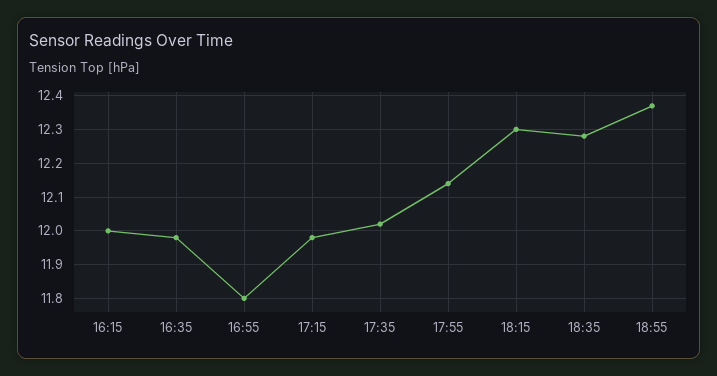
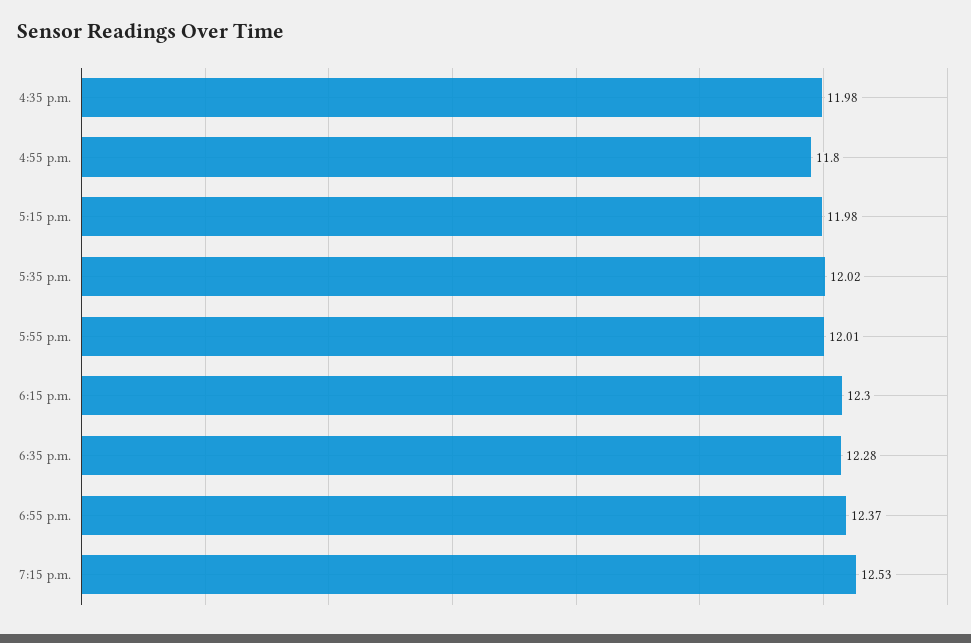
16:15: 12 -> none
17:55: 12.15 -> 12.01
7:15 p.m.: none -> 12.53

